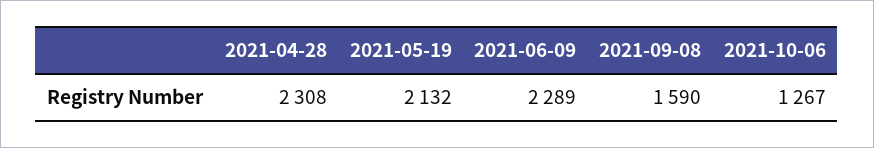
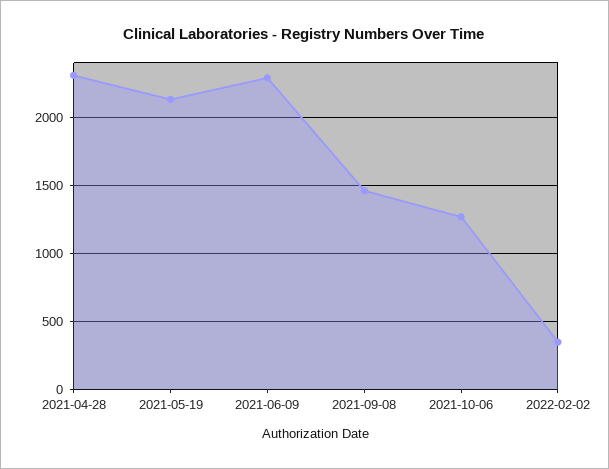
2021-09-08: 1590 -> 1450
2022-02-02: none -> 350

